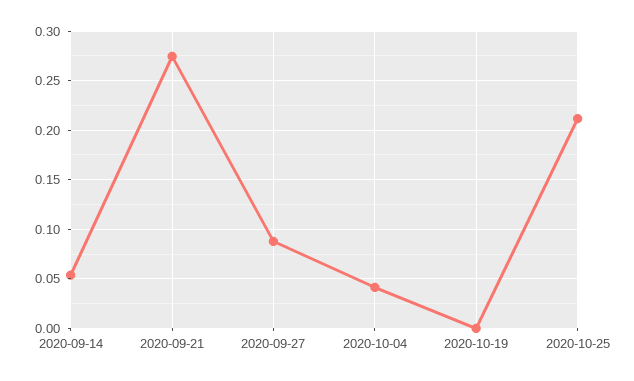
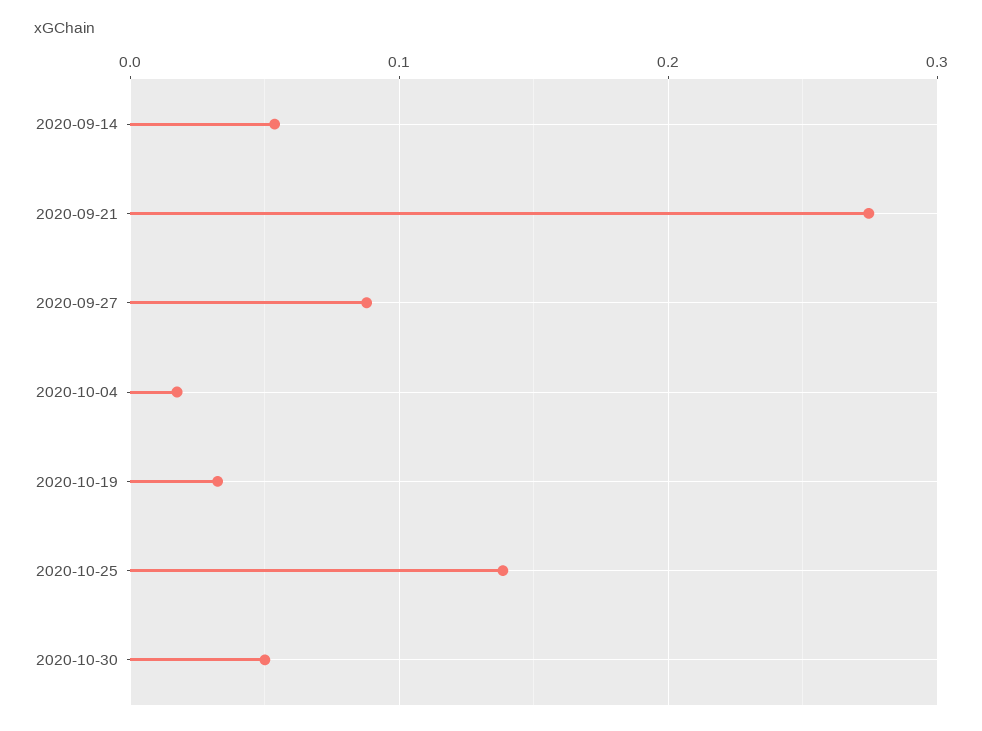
2020-10-04: 0.04 -> 0.02
2020-10-19: 0 -> 0.03
2020-10-25: 0.21 -> 0.14
2020-10-30: none -> 0.05

